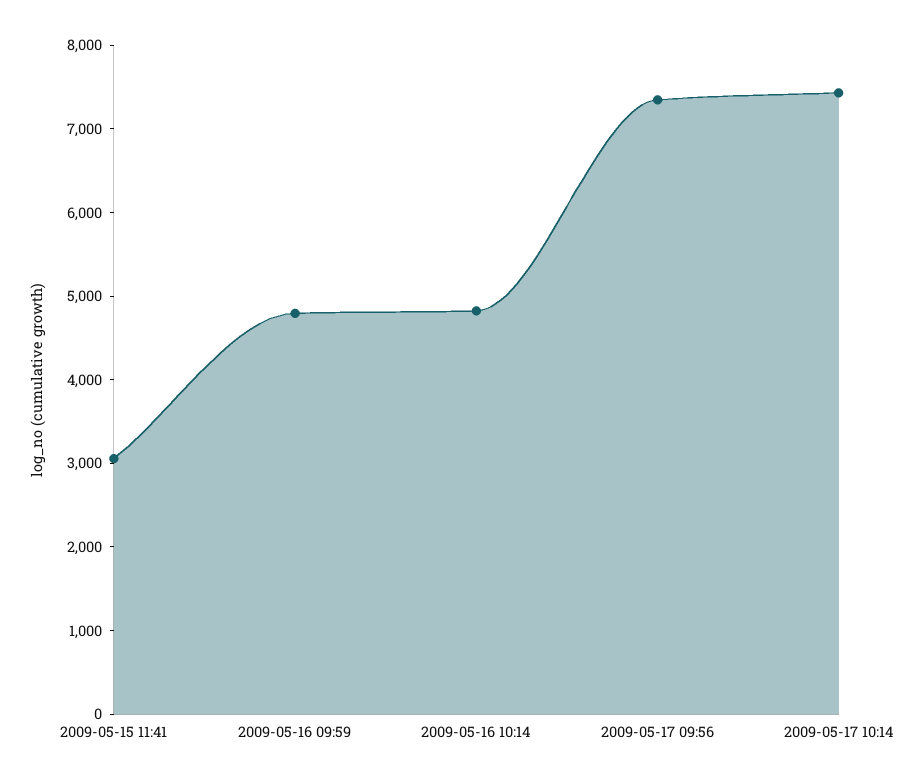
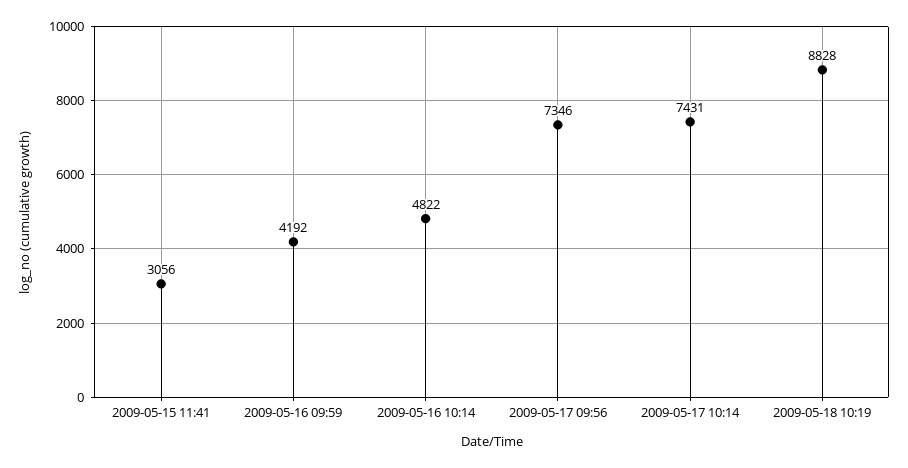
2009-05-16 09:59: 4800 -> 4192
2009-05-18 10:19: none -> 8828

